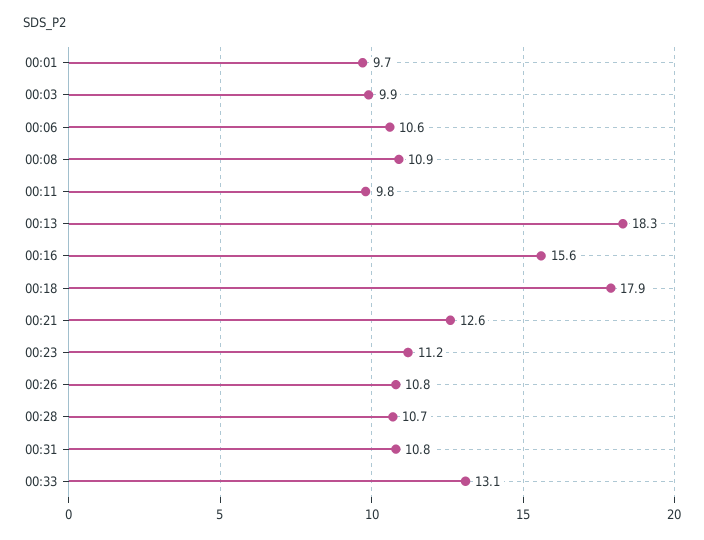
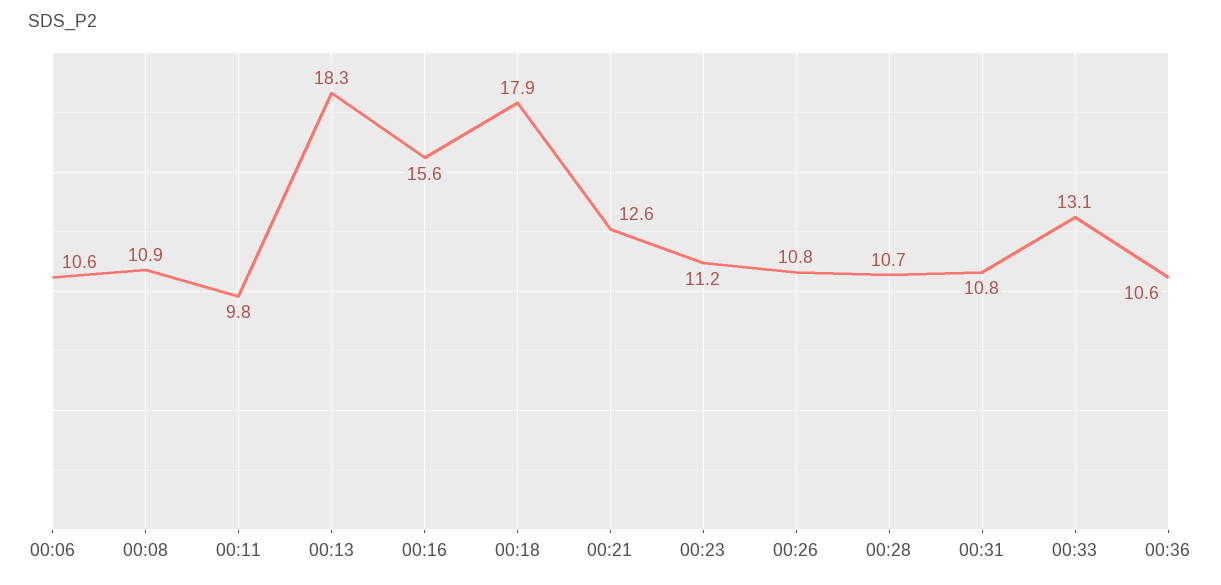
00:01: 9.7 -> none
00:03: 9.9 -> none
00:36: none -> 10.6

